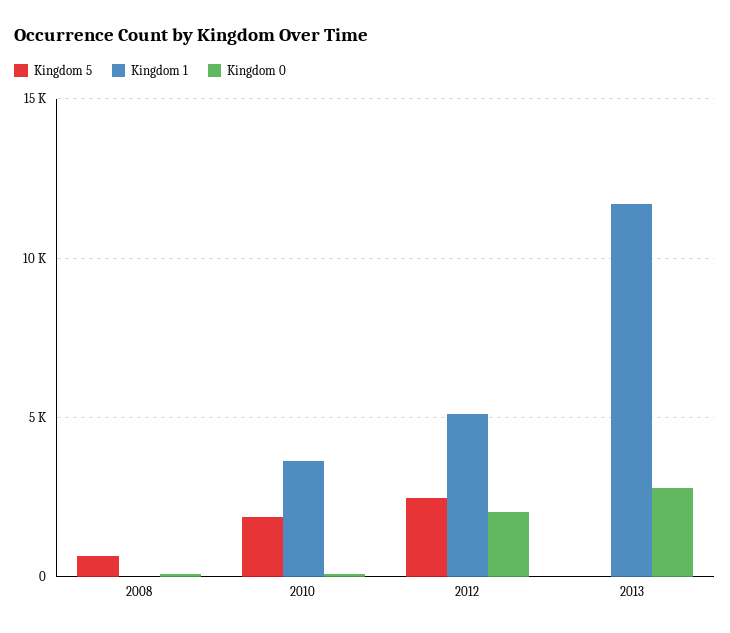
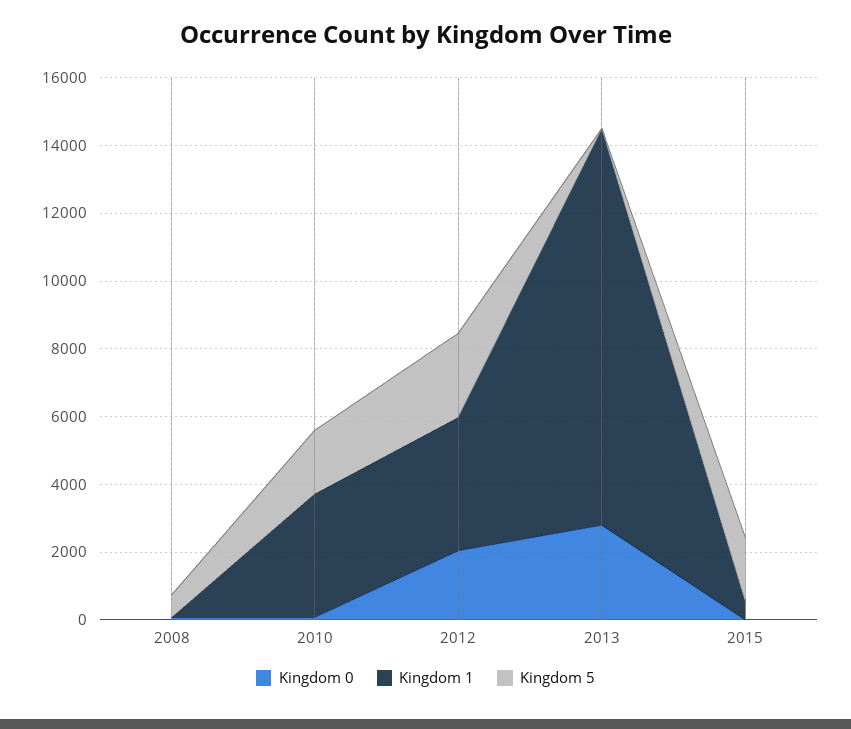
Kingdom 1, 2012: 5000 -> 4000
Kingdom 0, 2015: none -> 0
Kingdom 1, 2015: none -> 500
Kingdom 5, 2015: none -> 2000

